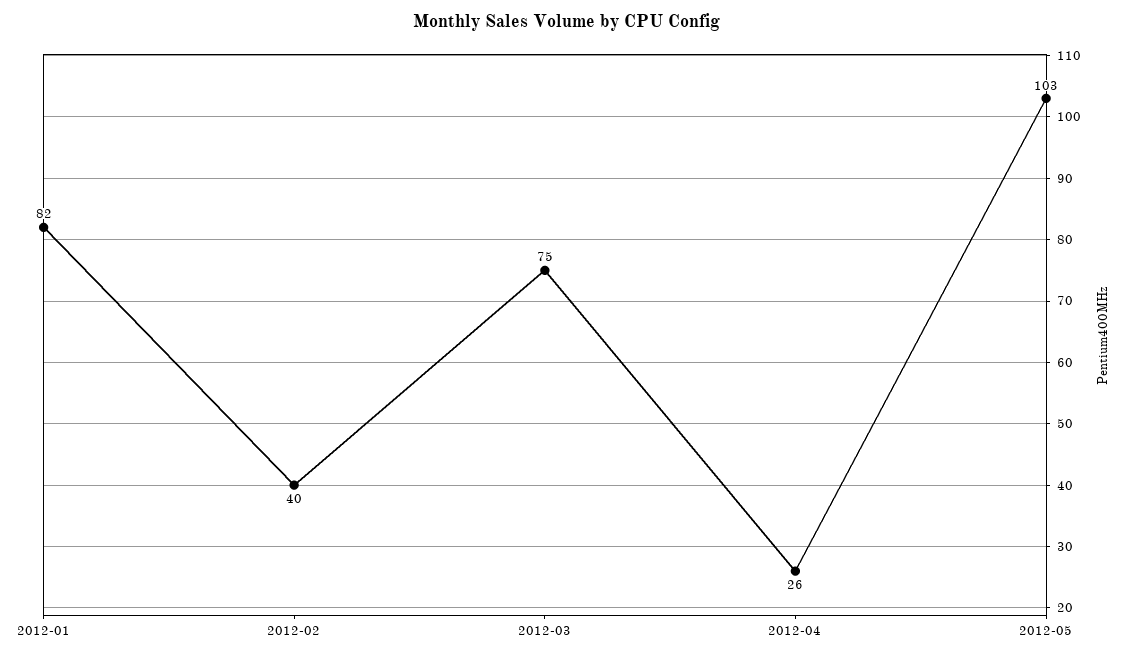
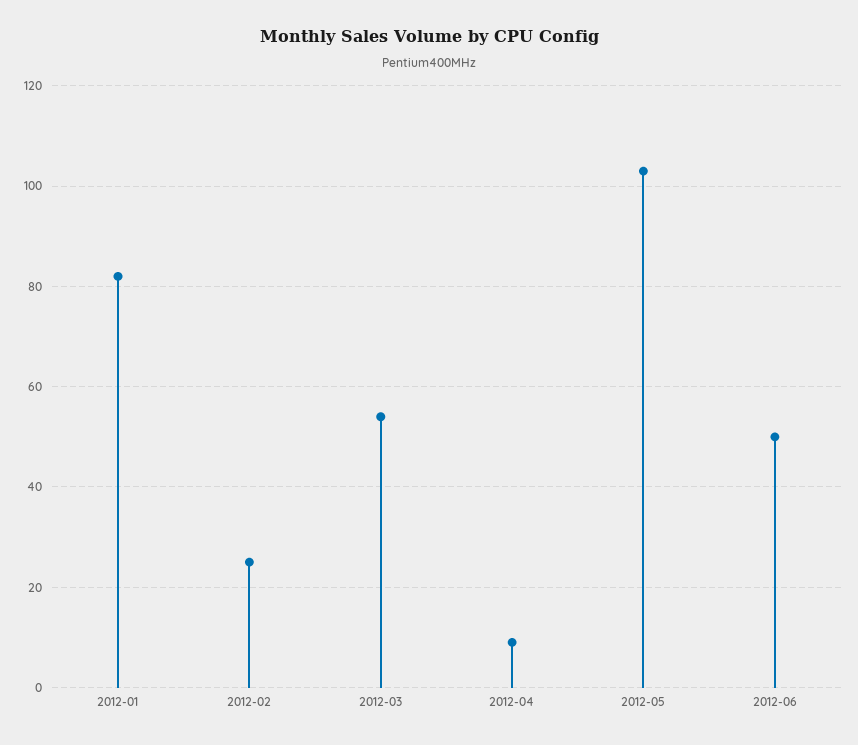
2012-02: 40 -> 25
2012-03: 75 -> 55
2012-04: 26 -> 10
2012-06: none -> 50

